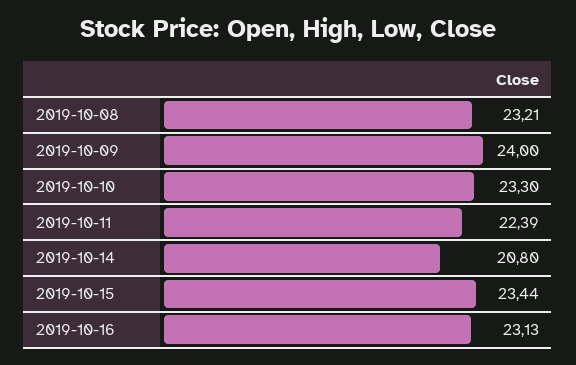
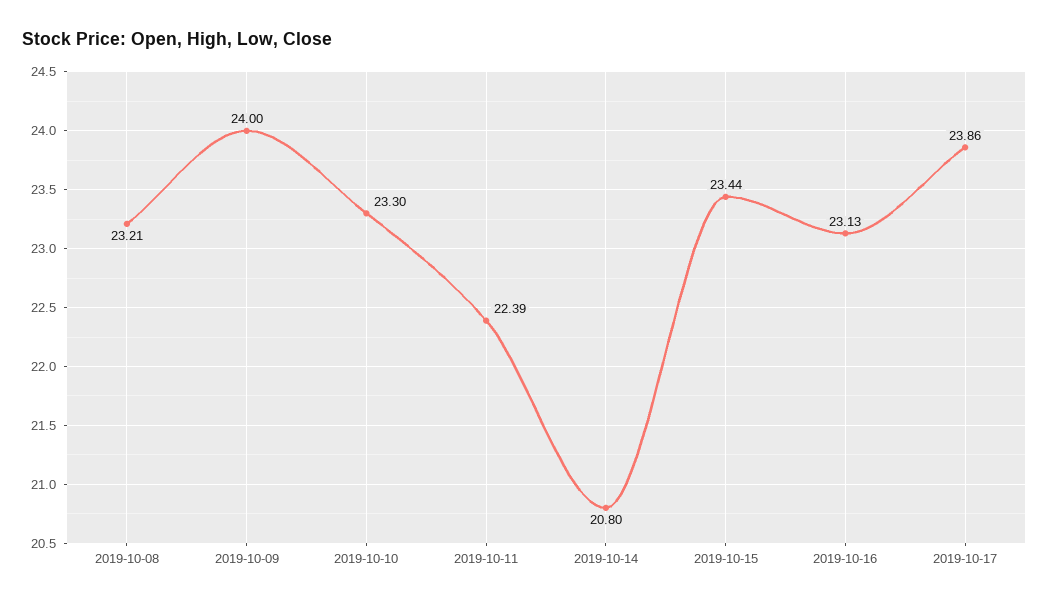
2019-10-17: none -> 23.86

